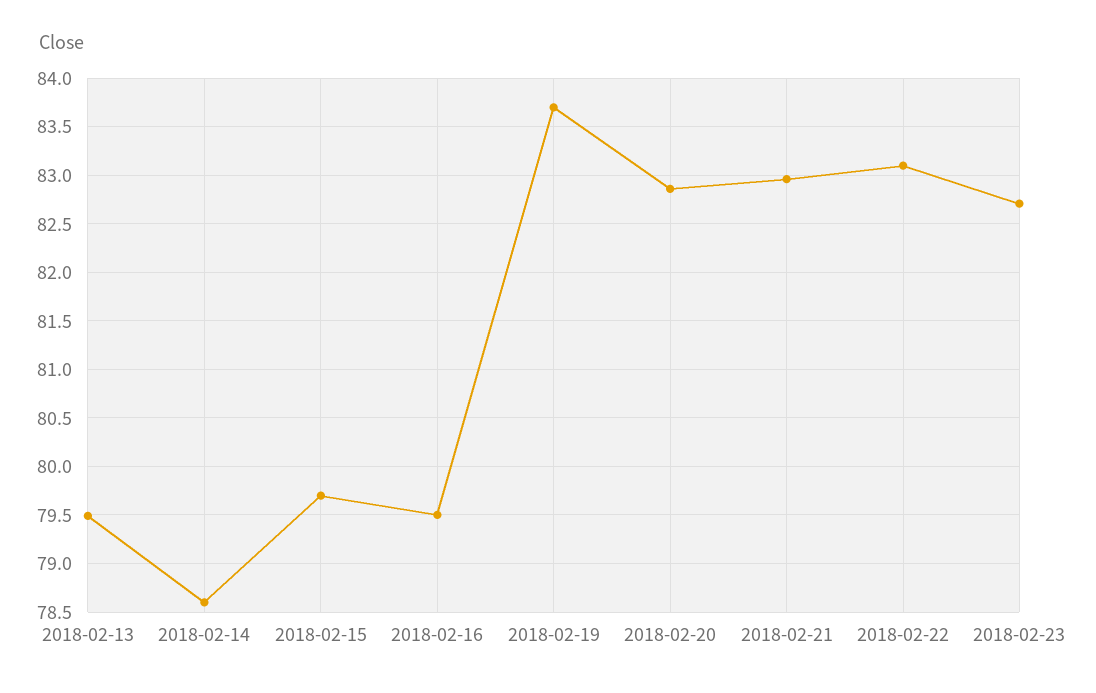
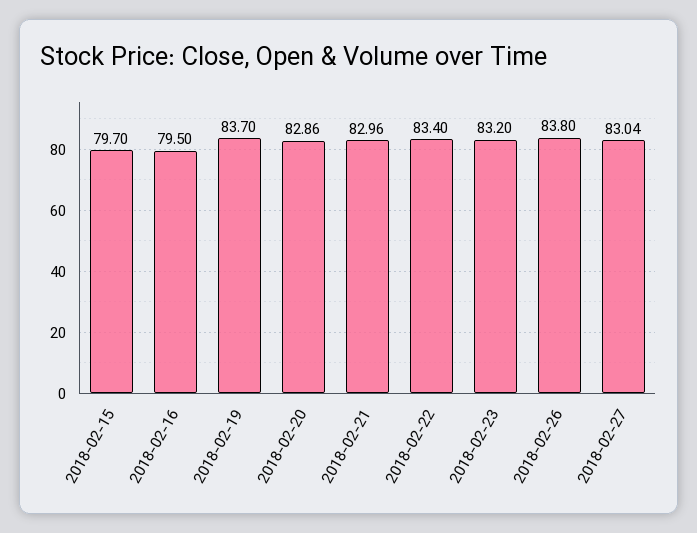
2018-02-13: 79.5 -> none
2018-02-14: 78.6 -> none
2018-02-22: 83.1 -> 83.4
2018-02-23: 82.7 -> 83.2
2018-02-26: none -> 83.8
2018-02-27: none -> 83.04

